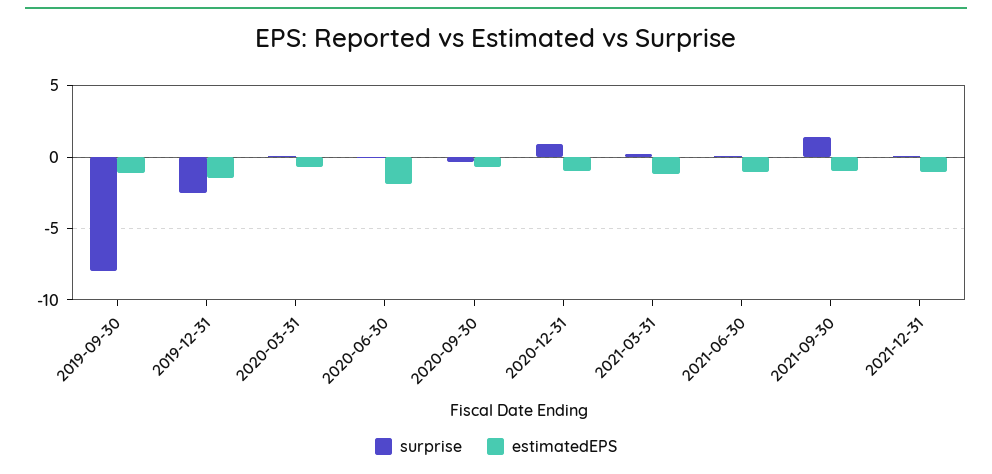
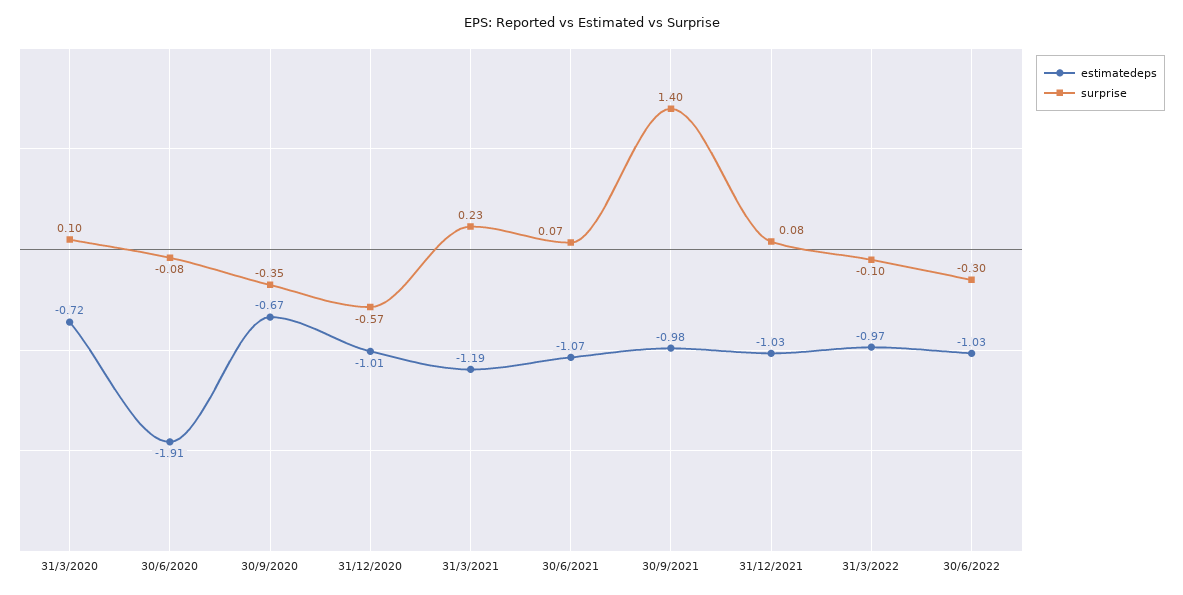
surprise, 2019-09-30: -8 -> none
estimatedEPS, 2019-09-30: -1 -> none
surprise, 2019-12-31: -2.5 -> none
estimatedEPS, 2019-12-31: -1.5 -> none
surprise, 2020-12-31: 1 -> -0.57
estimatedEPS, 31/3/2022: none -> -0.97
surprise, 31/3/2022: none -> -0.1
estimatedEPS, 30/6/2022: none -> -1.03
surprise, 30/6/2022: none -> -0.3

